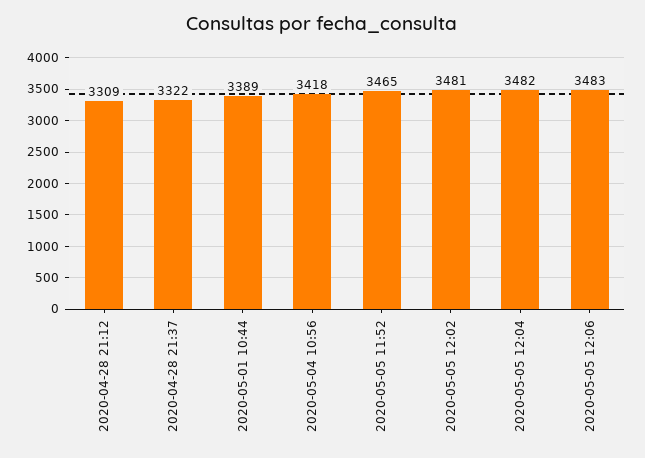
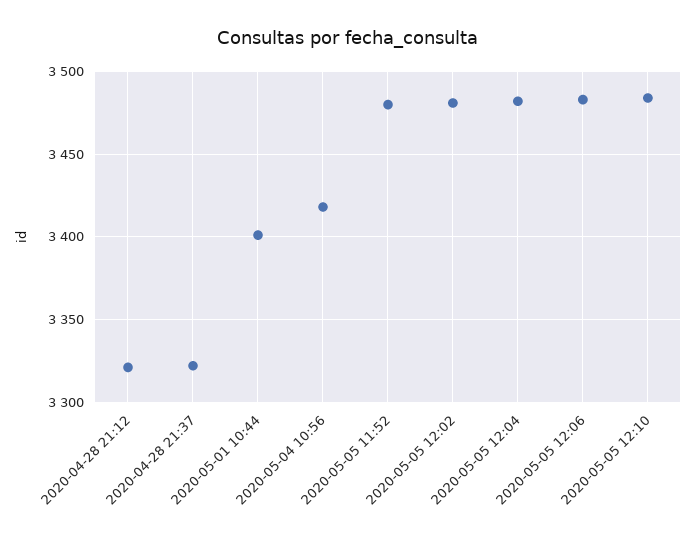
2020-04-28 21:12: 3309 -> 3320
2020-05-01 10:44: 3389 -> 3400
2020-05-05 11:52: 3465 -> 3480
2020-05-05 12:10: none -> 3485

